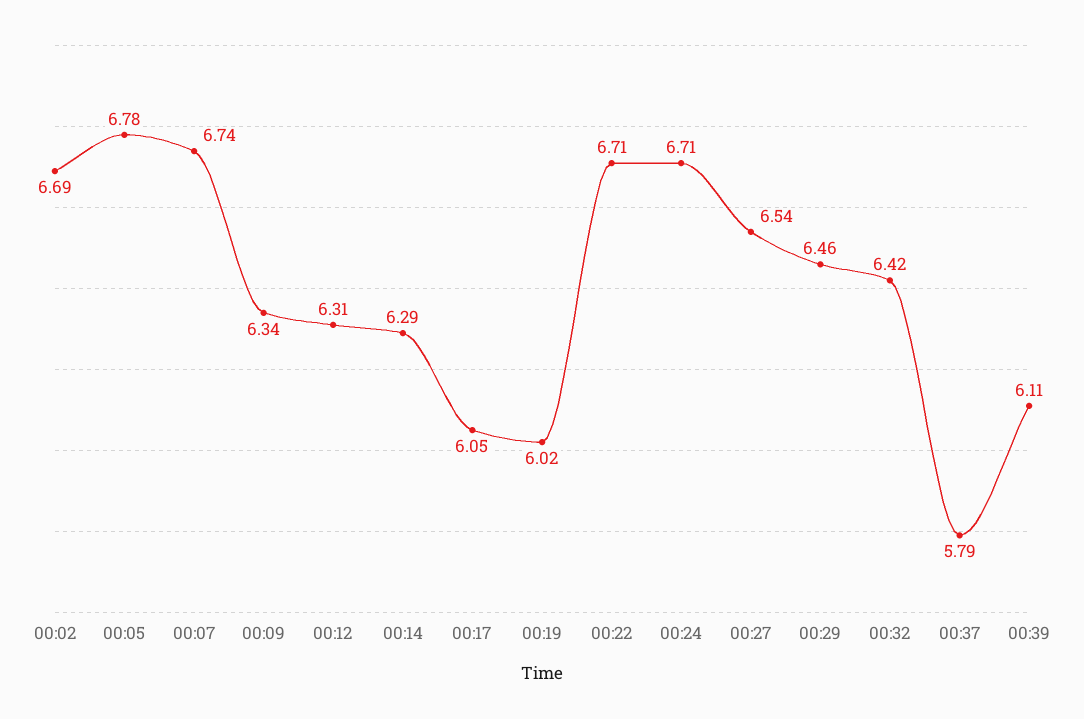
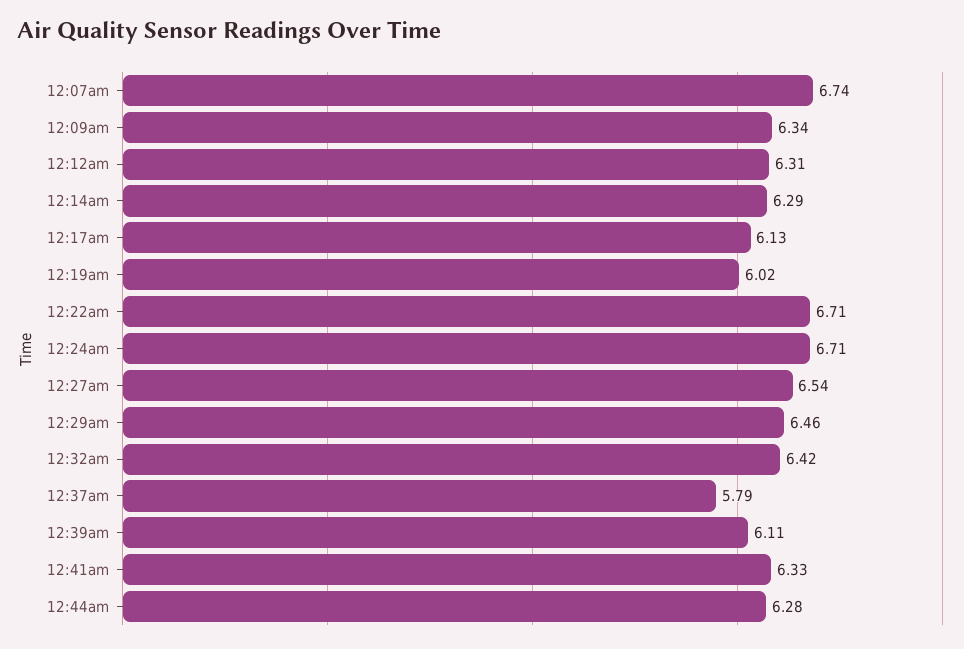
00:02: 6.69 -> none
00:05: 6.78 -> none
00:17: 6.05 -> 6.13
12:41am: none -> 6.33
12:44am: none -> 6.28

